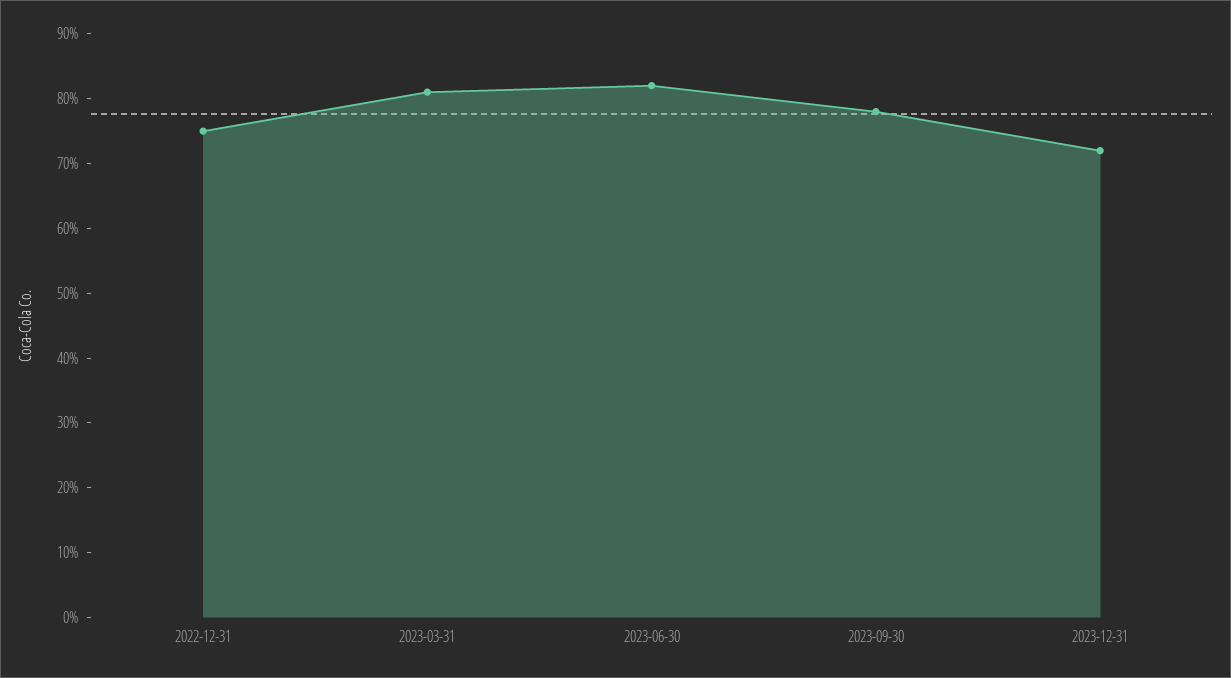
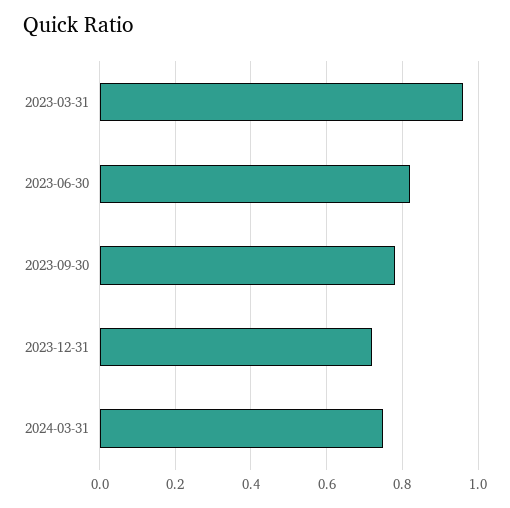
2022-12-31: 0.75 -> none
2023-03-31: 0.8 -> 0.95
2024-03-31: none -> 0.75

